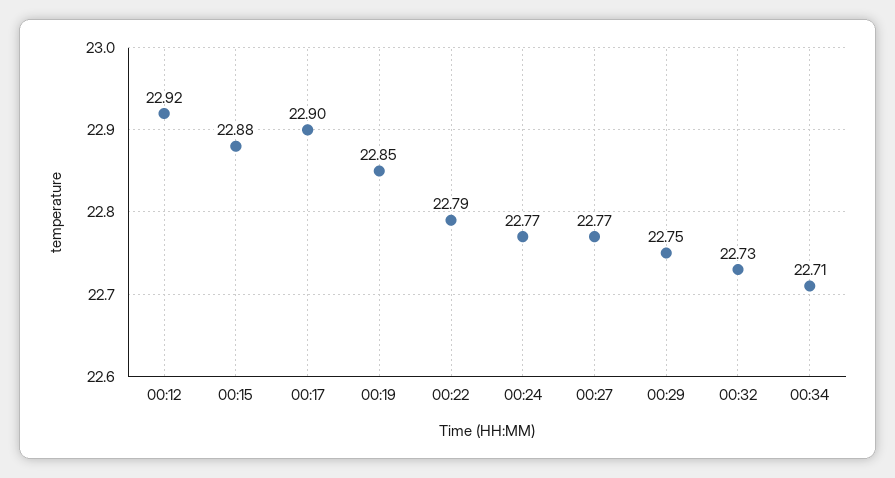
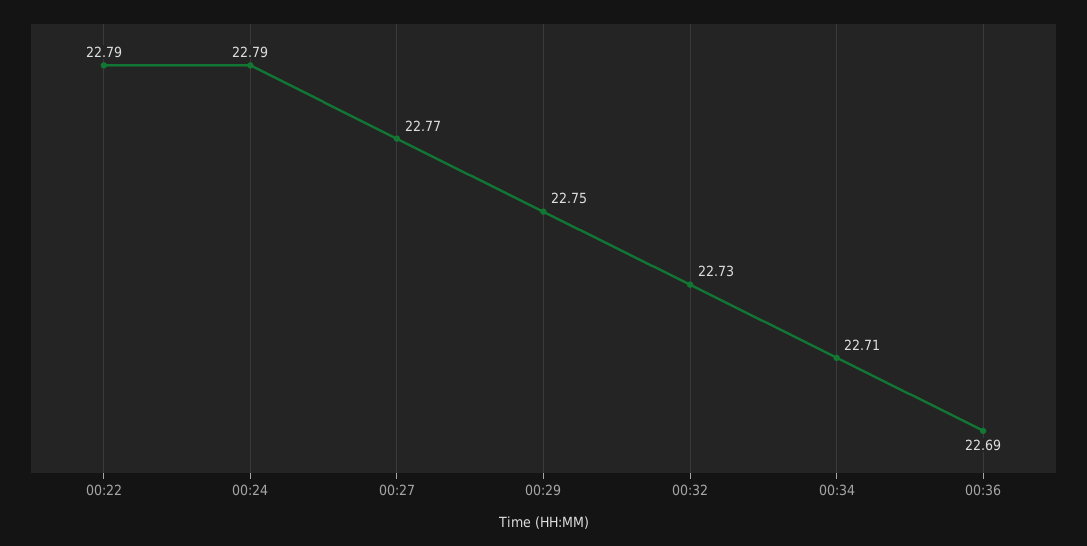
00:12: 22.92 -> none
00:15: 22.88 -> none
00:17: 22.9 -> none
00:19: 22.85 -> none
00:24: 22.77 -> 22.79
00:36: none -> 22.69

